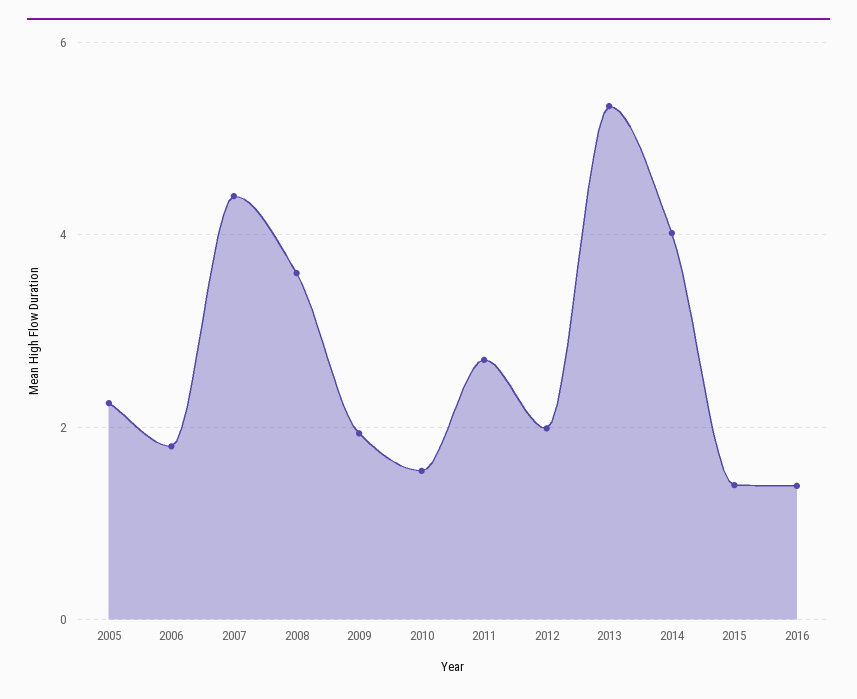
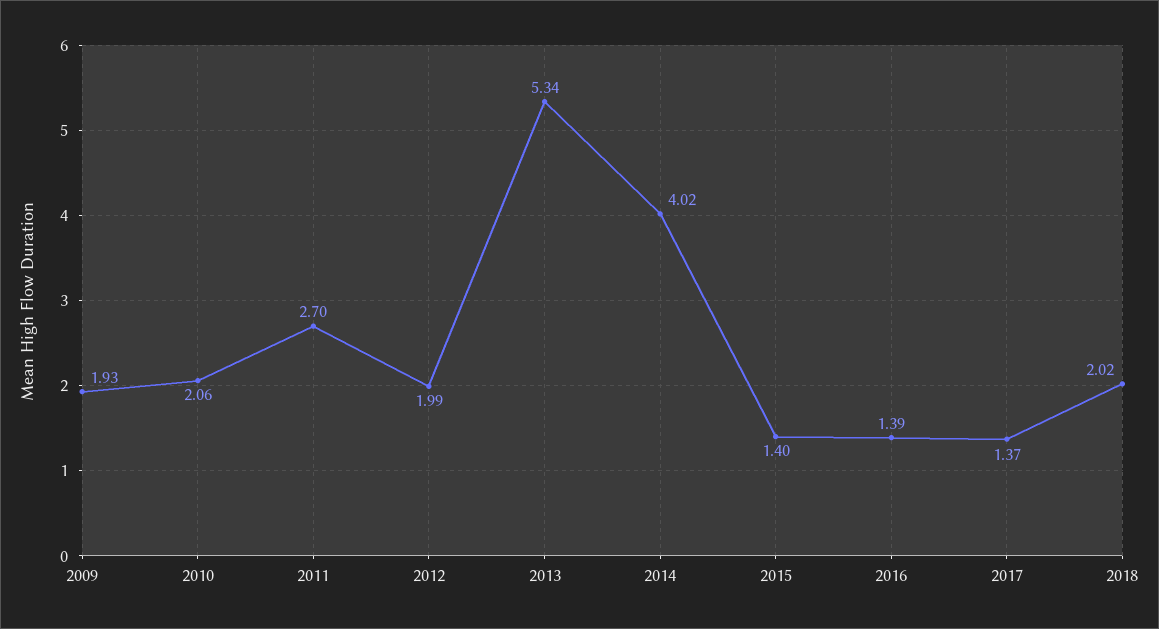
2005: 2.2 -> none
2006: 1.8 -> none
2007: 4.4 -> none
2008: 3.6 -> none
2010: 1.6 -> 2.06
2017: none -> 1.37
2018: none -> 2.02

